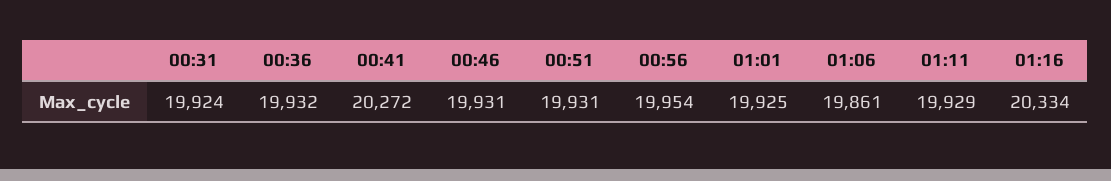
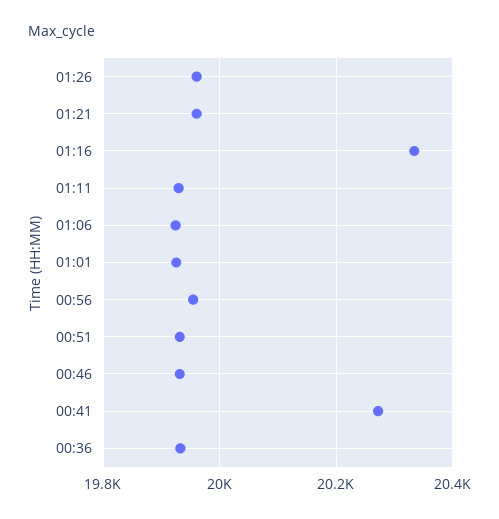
00:31: 19924 -> none
01:06: 19861 -> 19920
01:26: none -> 19960
01:21: none -> 19960

